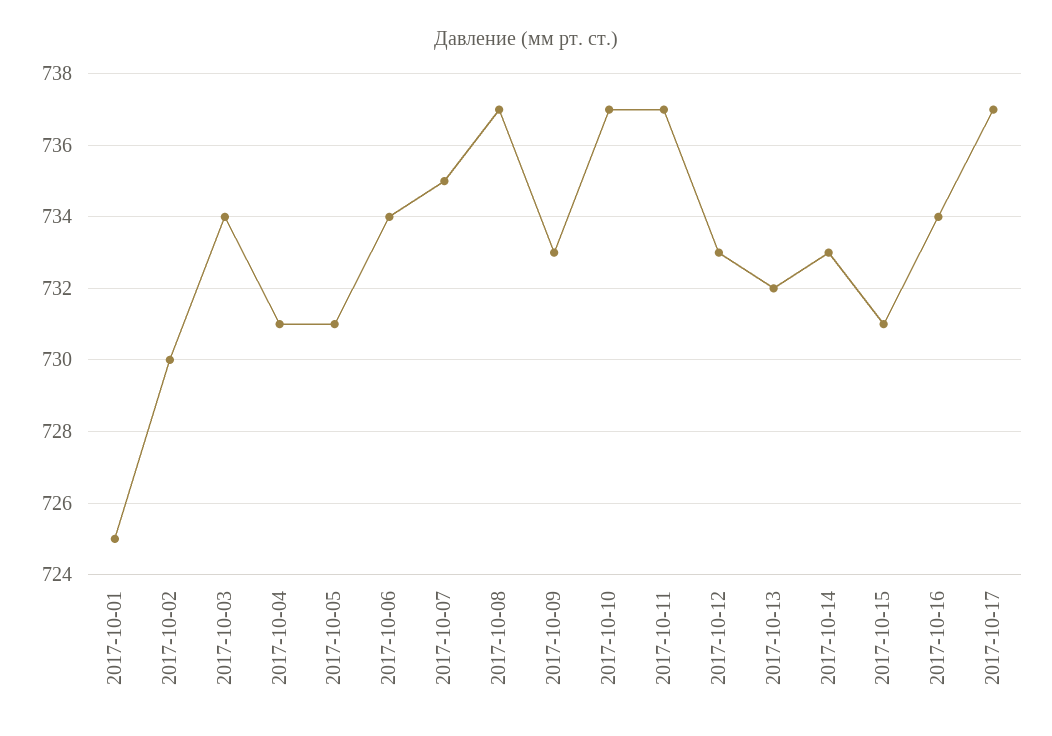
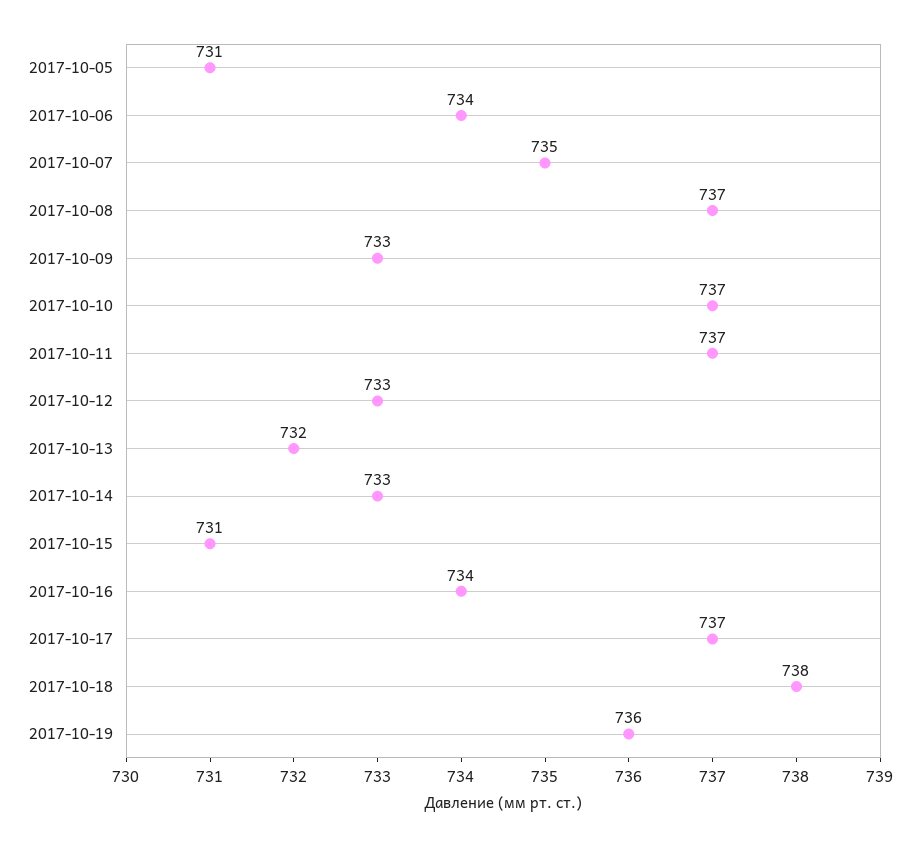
2017-10-01: 725 -> none
2017-10-02: 730 -> none
2017-10-03: 734 -> none
2017-10-04: 731 -> none
2017-10-18: none -> 738
2017-10-19: none -> 736

